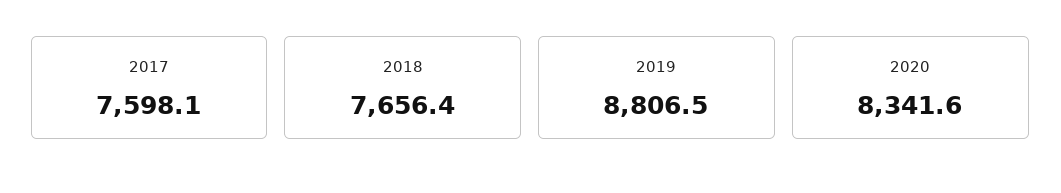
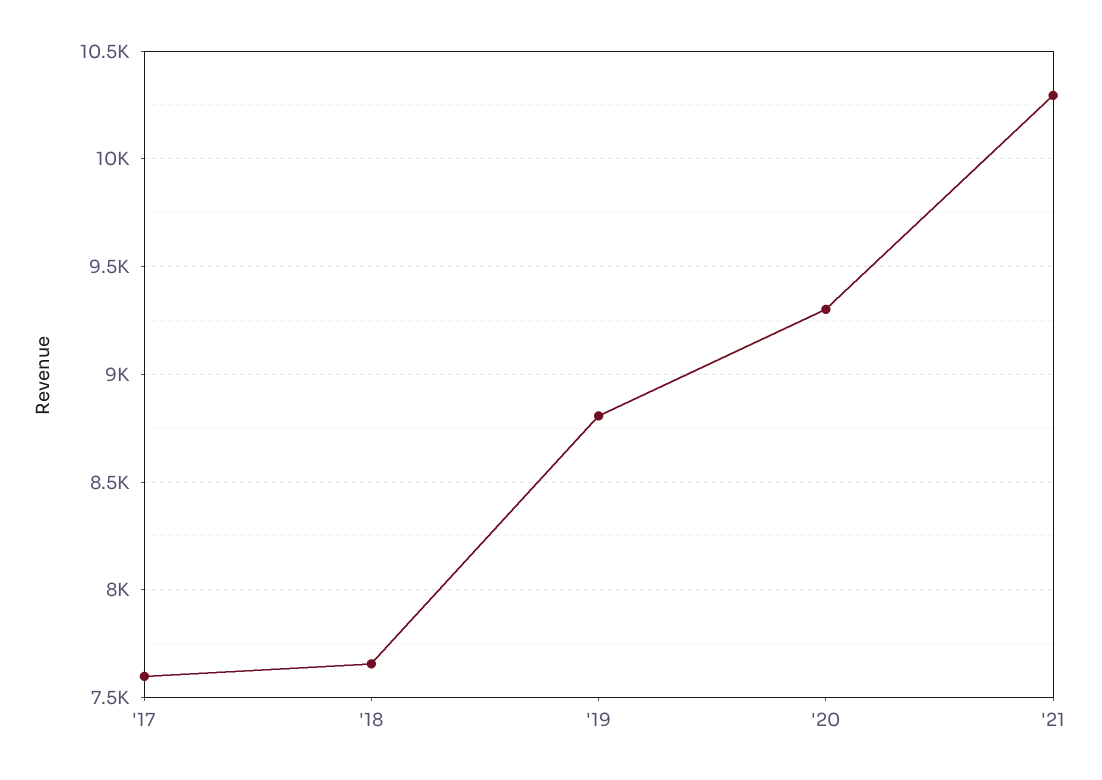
2020: 8341.6 -> 9300
'21: none -> 10300

